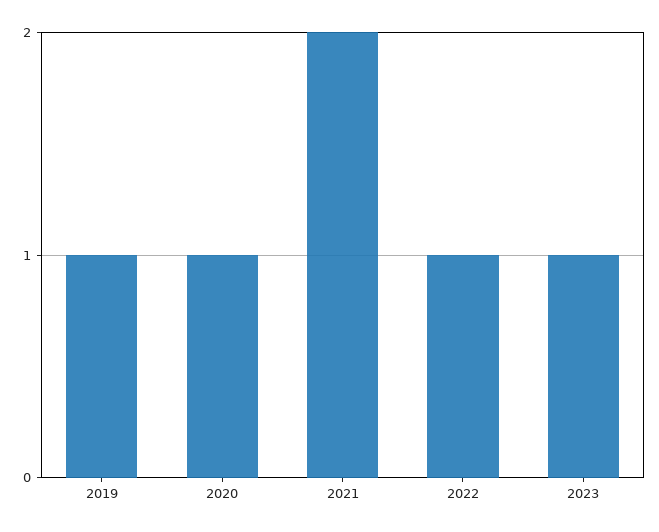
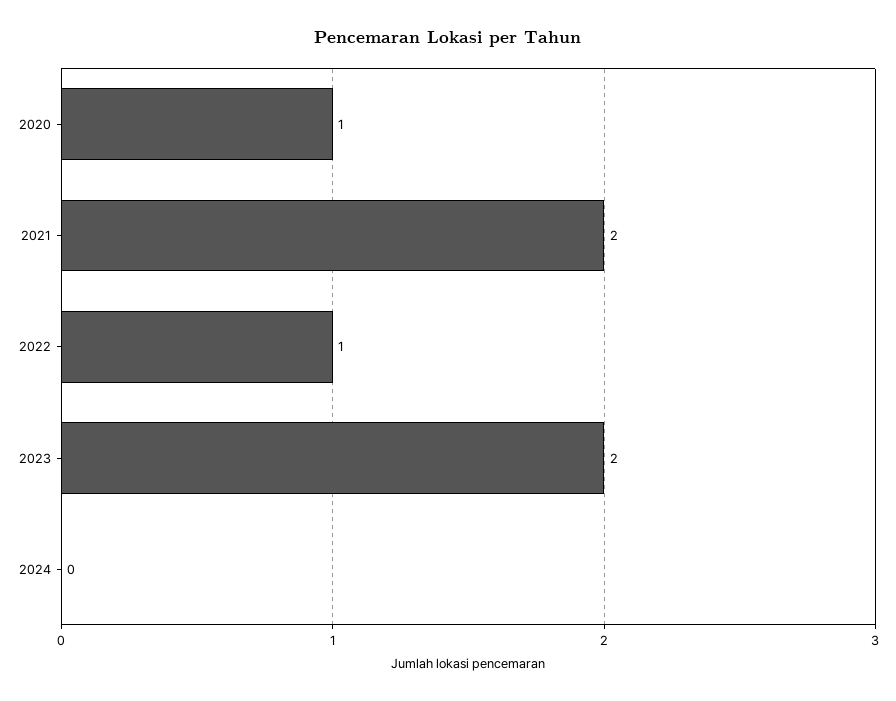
2019: 1 -> none
2023: 1 -> 2
2024: none -> 0

